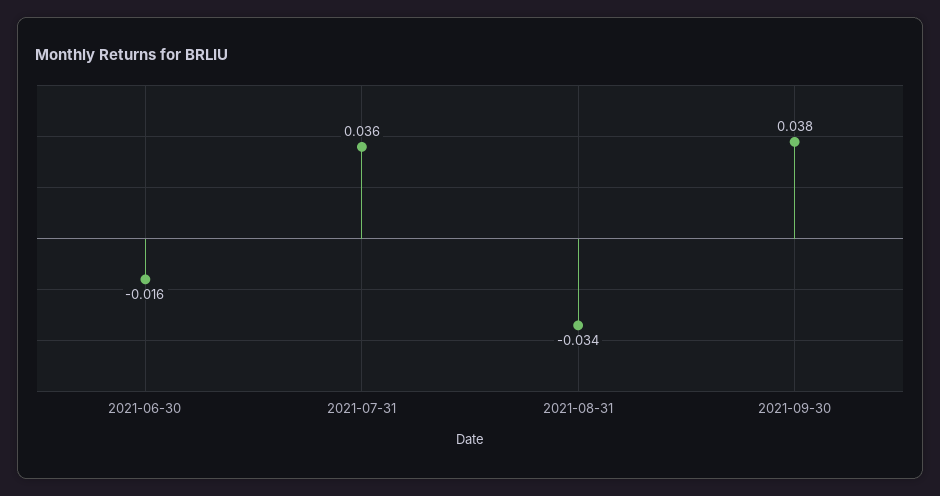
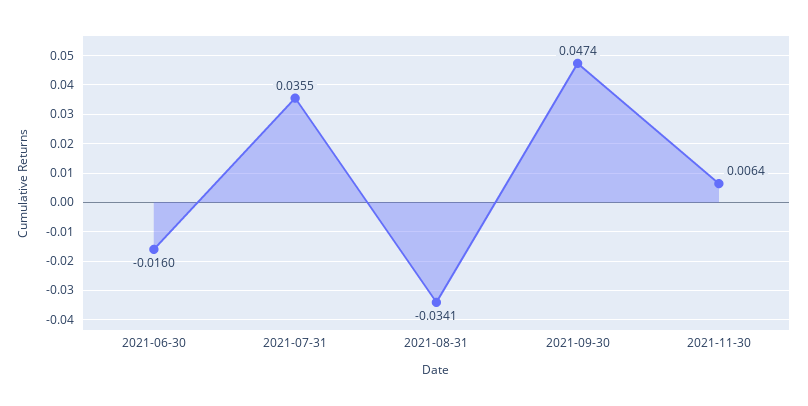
2021-09-30: 0.038 -> 0.0474
2021-11-30: none -> 0.0064

